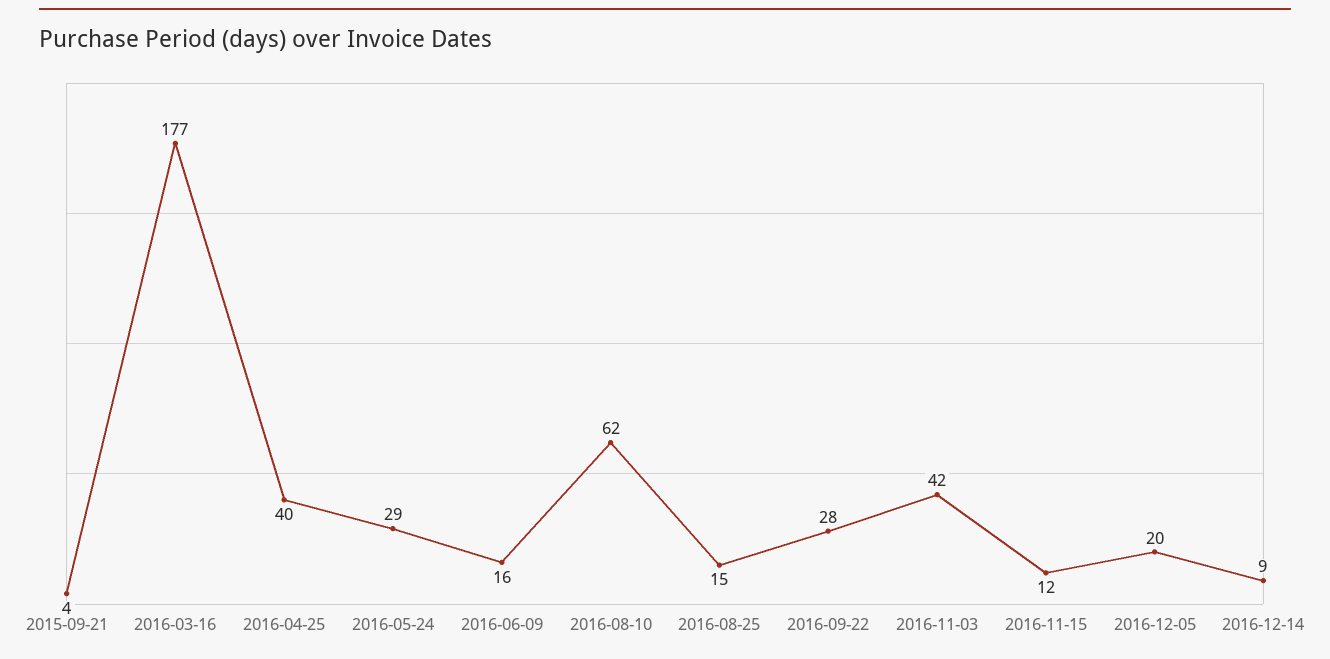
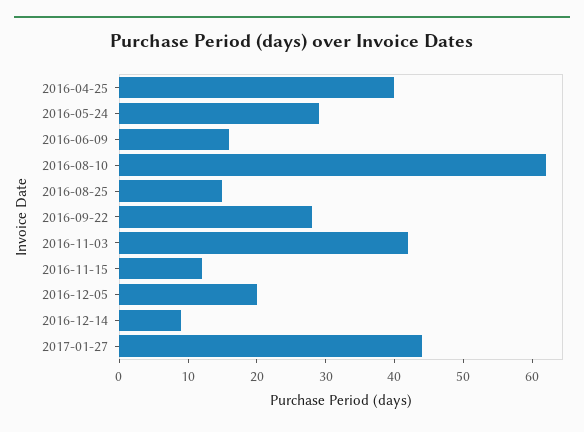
2015-09-21: 4 -> none
2016-03-16: 177 -> none
2017-01-27: none -> 45

